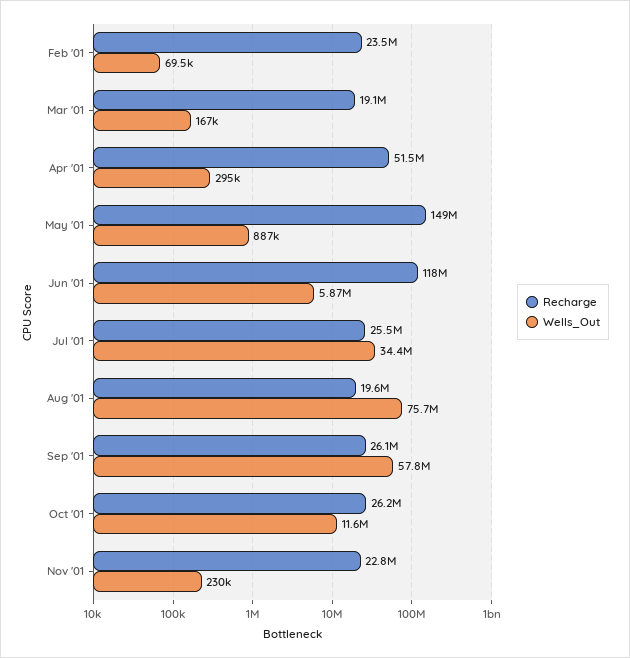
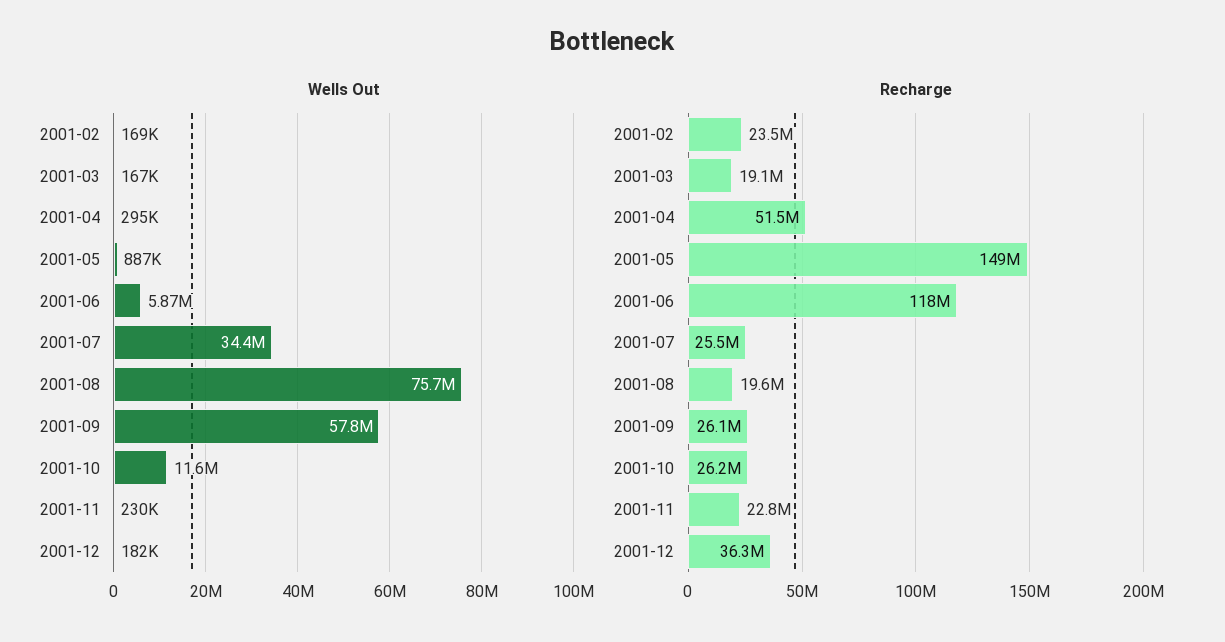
Wells_Out, Feb '01: 69500 -> 169000
Wells_Out, 2001-12: none -> 182000
Recharge, 2001-12: none -> 36300000

